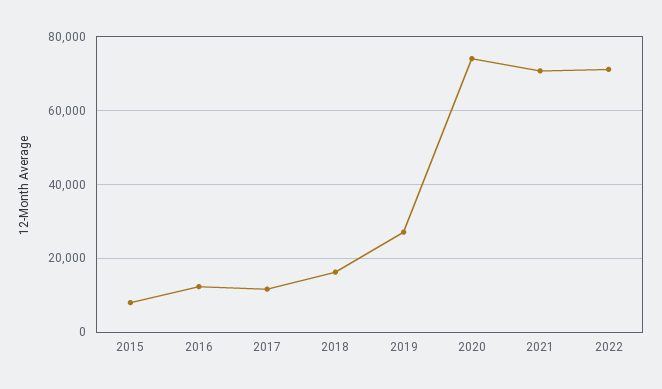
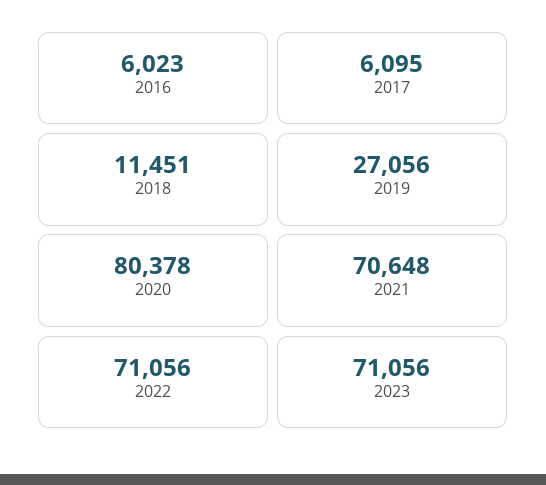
2015: 8000 -> none
2016: 12000 -> 6023
2017: 12000 -> 6095
2018: 16000 -> 11451
2020: 74000 -> 80378
2023: none -> 71056

